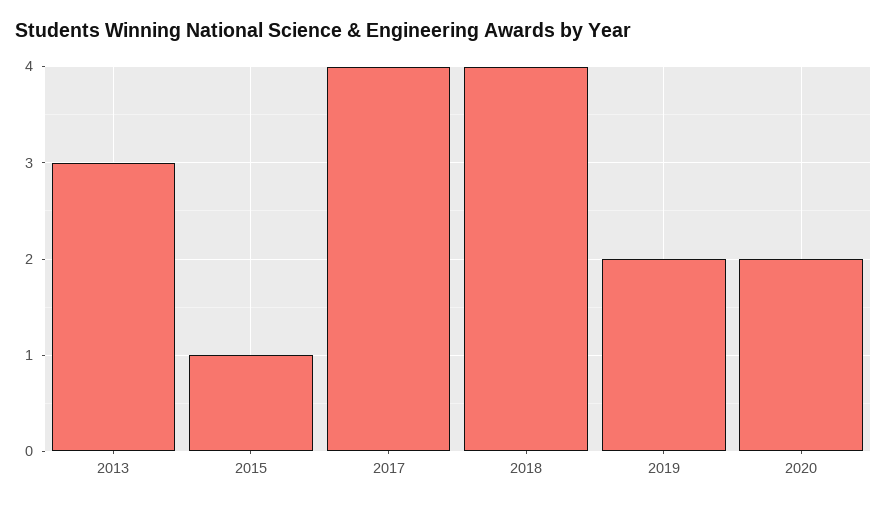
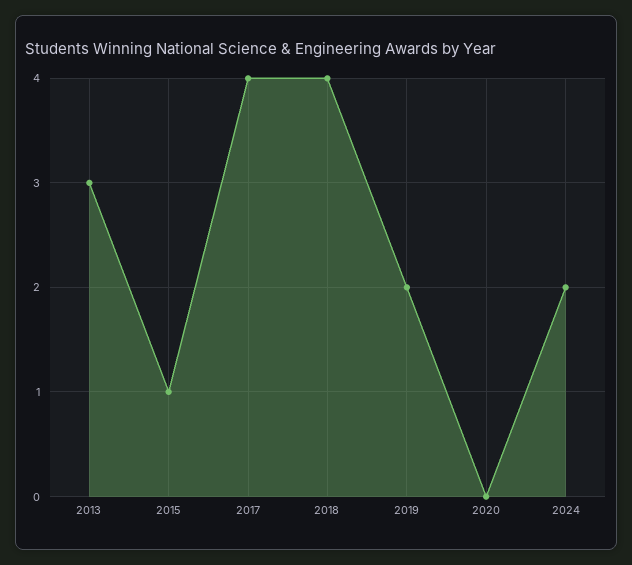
2020: 2 -> 0
2024: none -> 2

